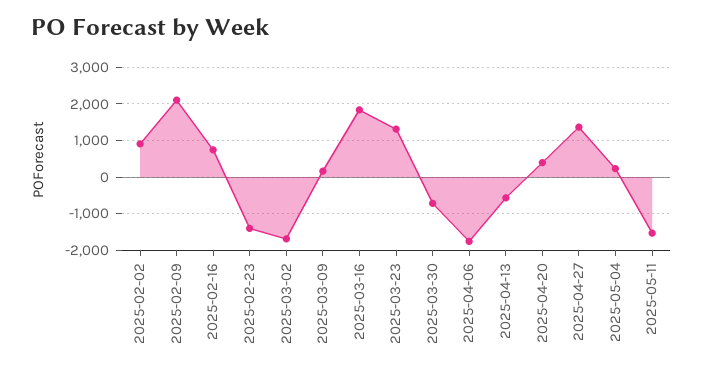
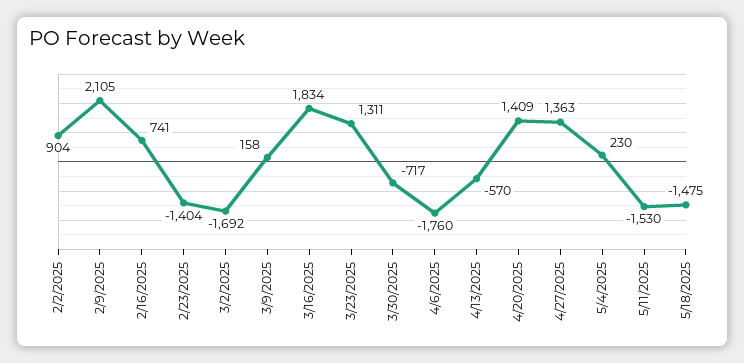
2025-04-20: 400 -> 1409
5/18/2025: none -> -1475

